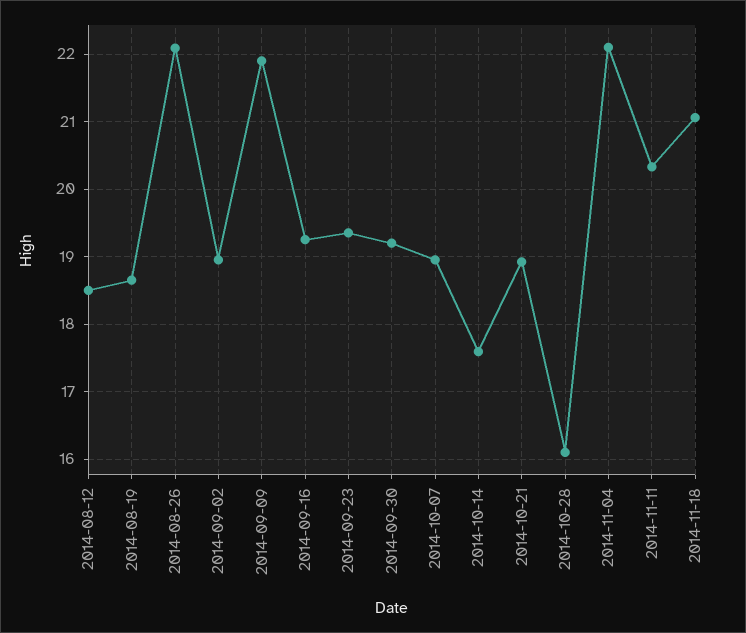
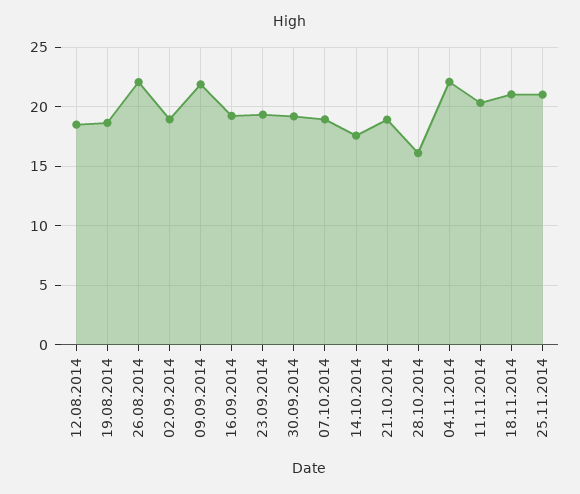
25.11.2014: none -> 21

